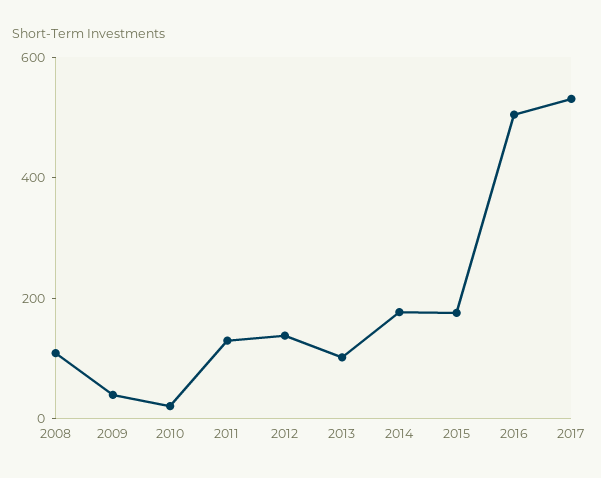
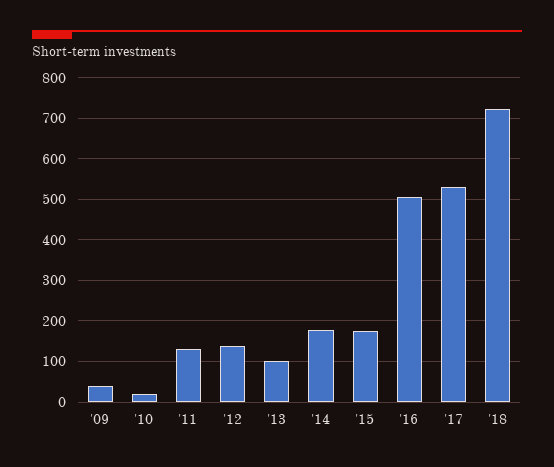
2008: 100 -> none
'18: none -> 720

